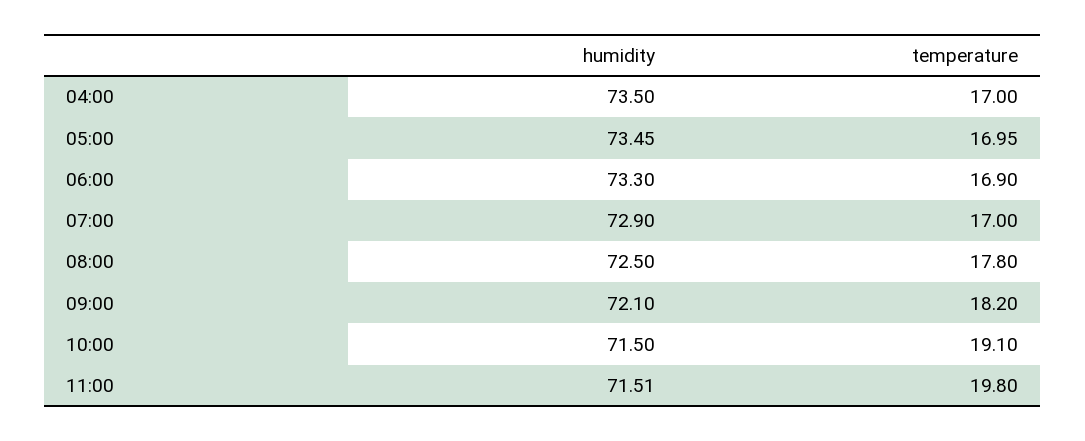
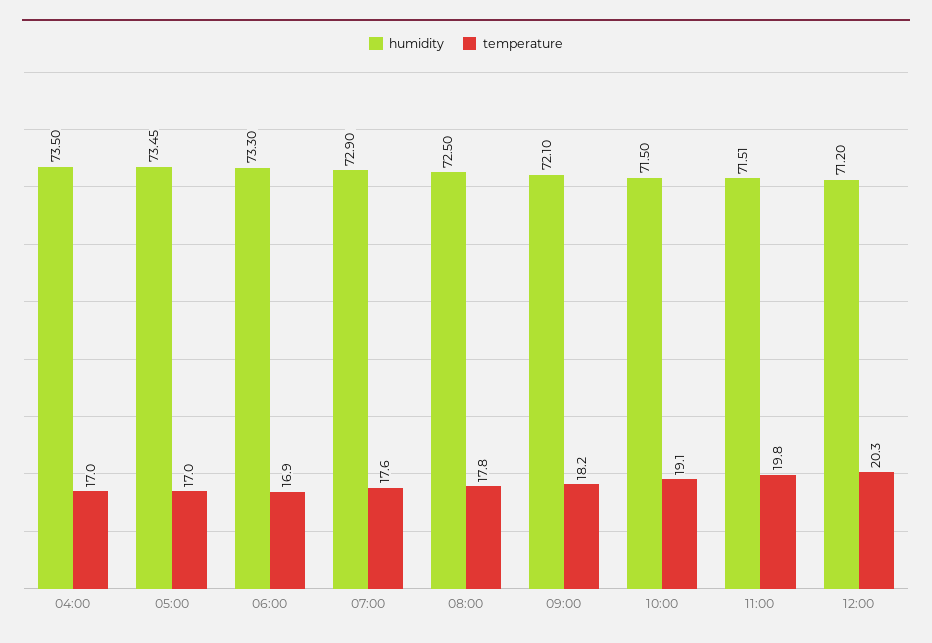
temperature, 07:00: 17 -> 17.6
humidity, 12:00: none -> 71.2
temperature, 12:00: none -> 20.3

